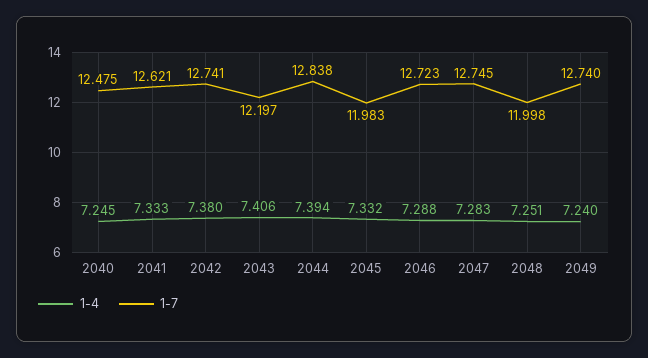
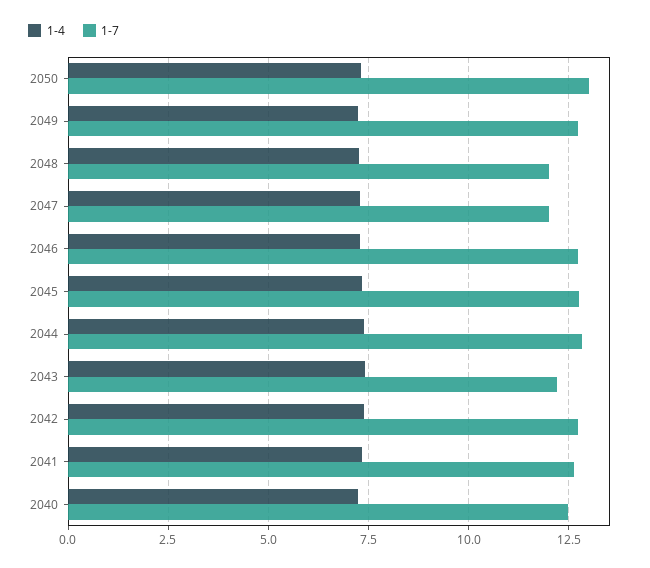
1-7, 2045: 11.983 -> 12.75
1-7, 2047: 12.745 -> 12
1-4, 2050: none -> 7.25
1-7, 2050: none -> 13

